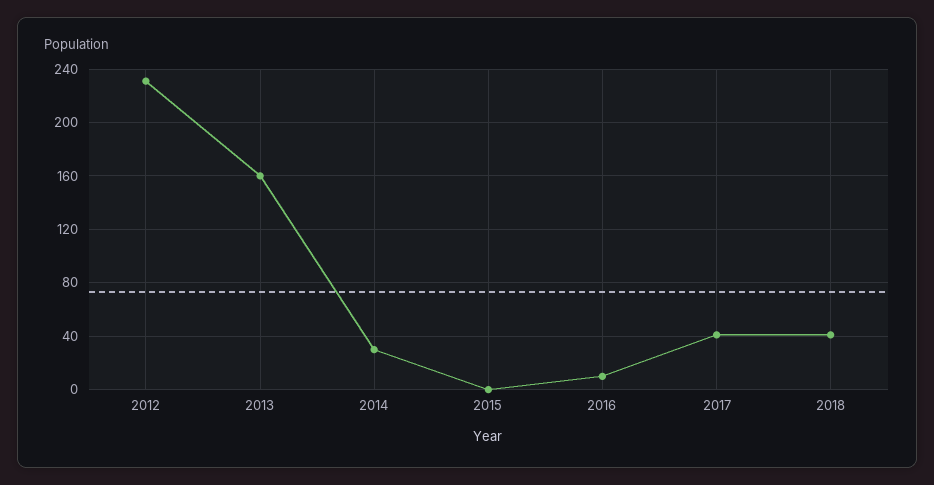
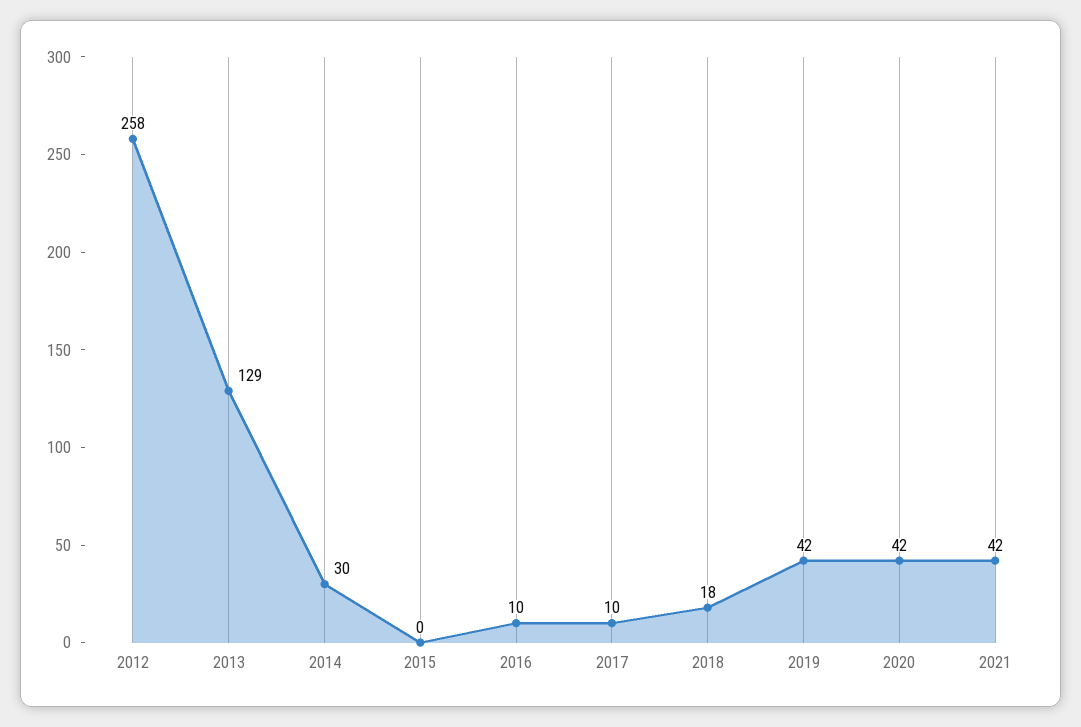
2012: 230 -> 258
2013: 160 -> 129
2017: 40 -> 10
2018: 40 -> 18
2019: none -> 42
2020: none -> 42
2021: none -> 42

